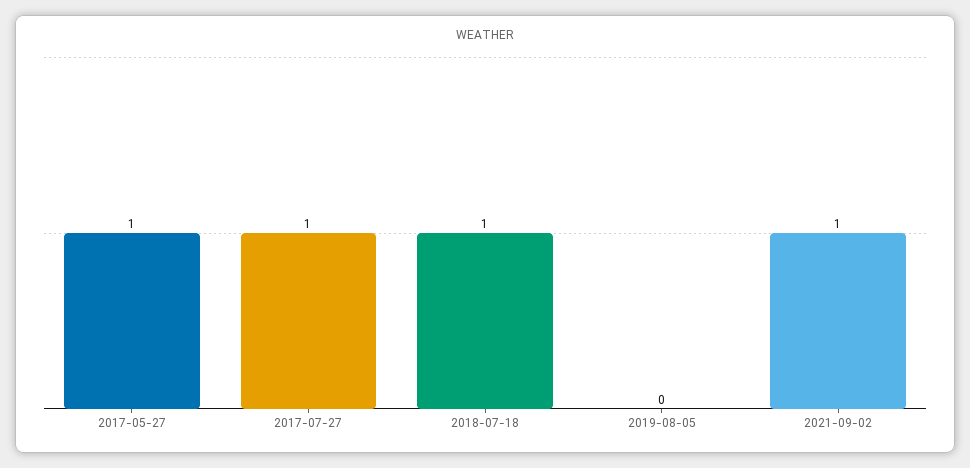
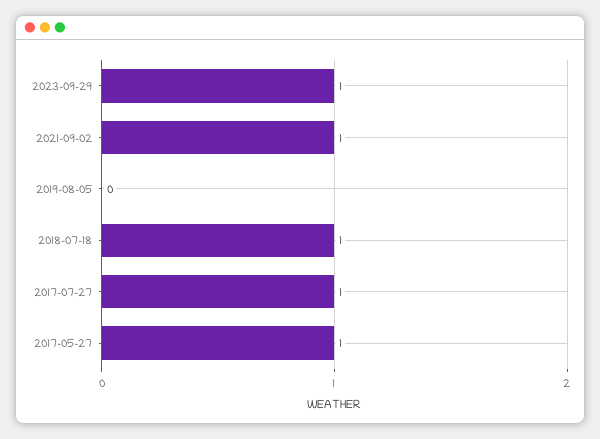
2023-09-29: none -> 1

